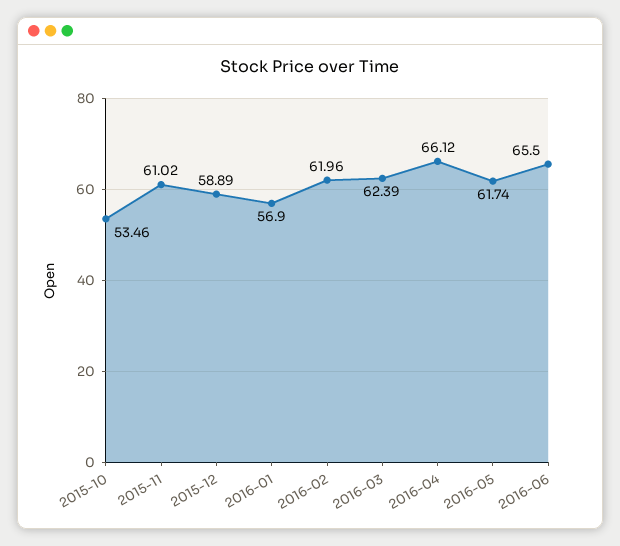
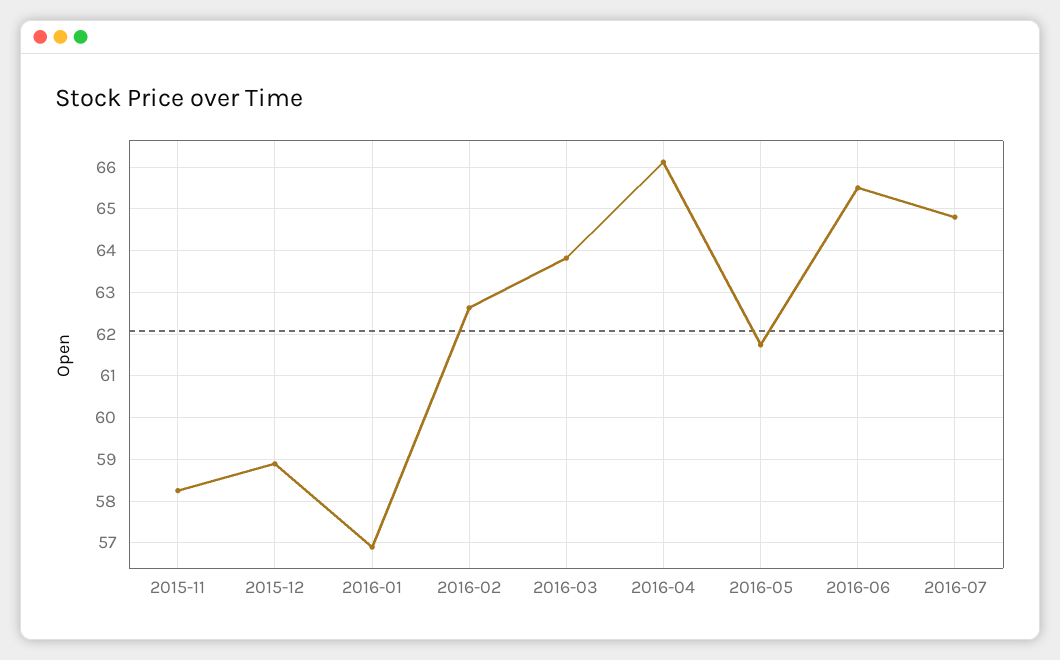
2015-10: 53.46 -> none
2015-11: 61.02 -> 58.2
2016-02: 61.96 -> 62.6
2016-03: 62.39 -> 63.8
2016-07: none -> 64.8

